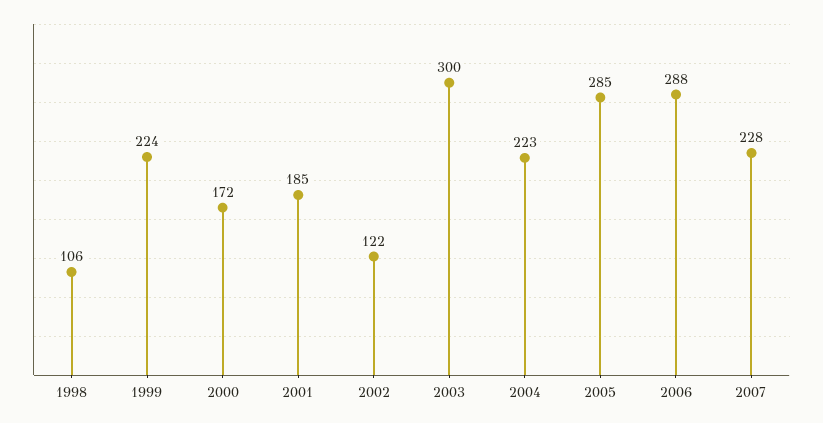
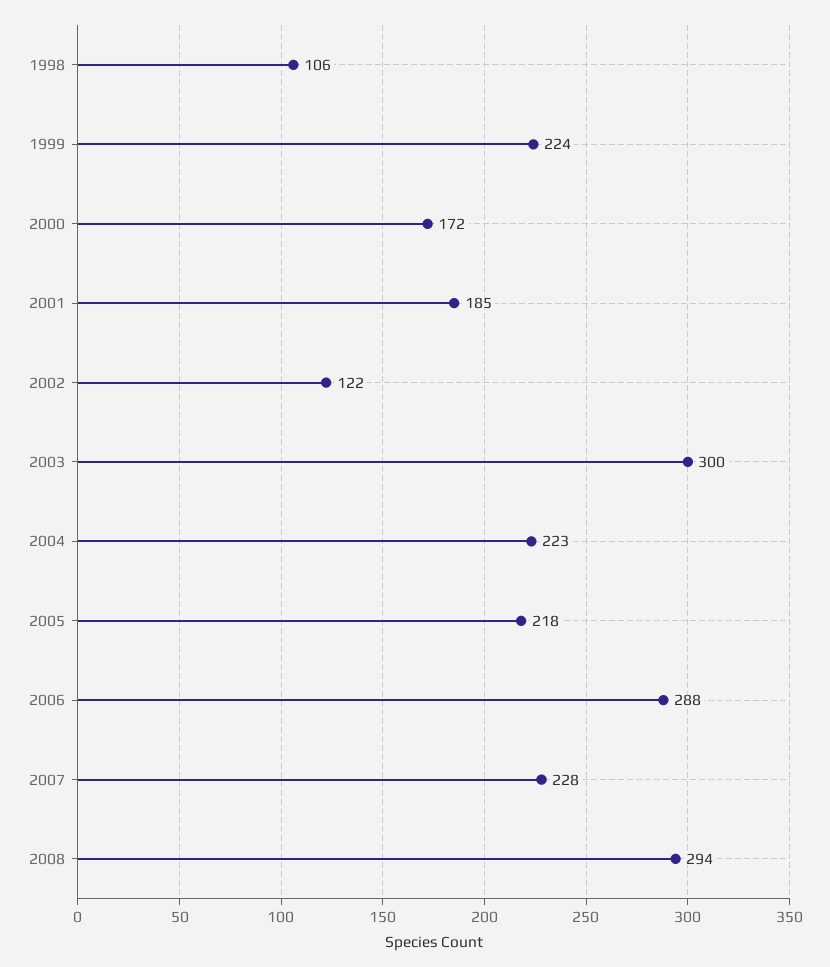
2005: 285 -> 218
2008: none -> 294

